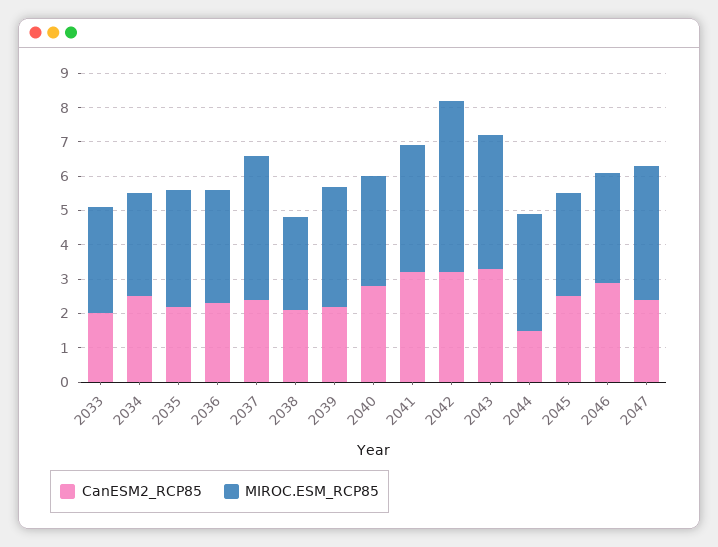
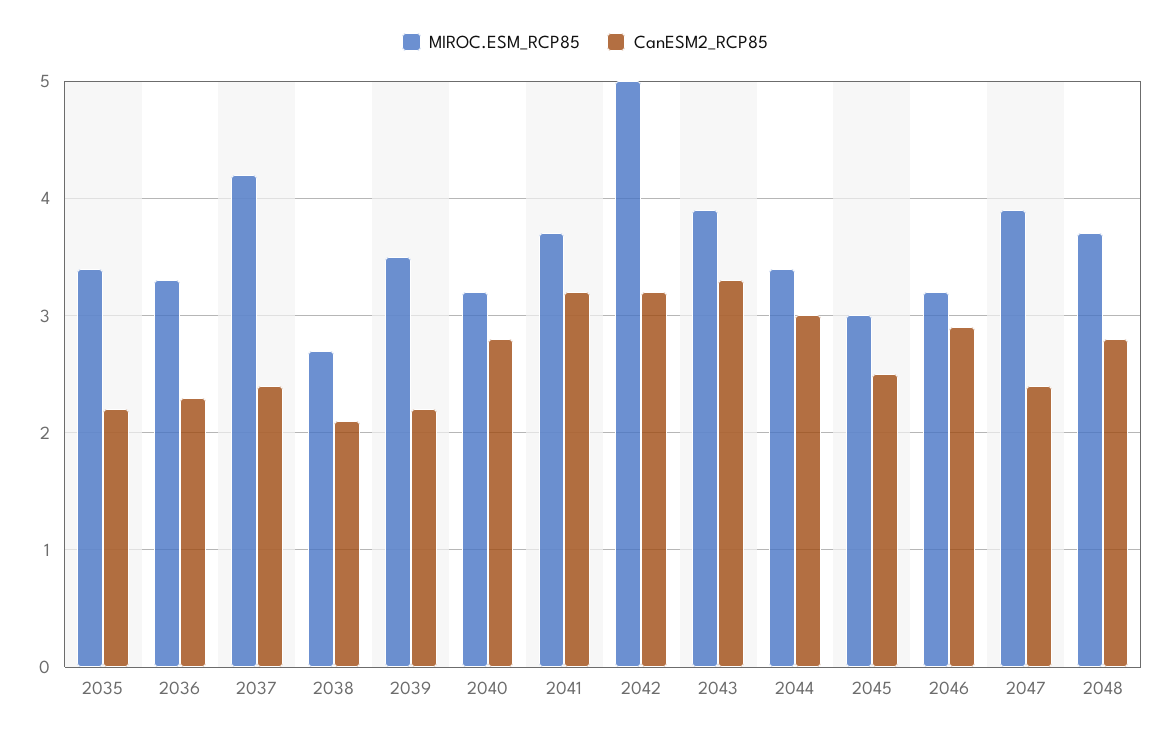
CanESM2_RCP85, 2033: 2 -> none
MIROC.ESM_RCP85, 2033: 3 -> none
CanESM2_RCP85, 2034: 2.5 -> none
MIROC.ESM_RCP85, 2034: 3 -> none
CanESM2_RCP85, 2044: 1.5 -> 3
MIROC.ESM_RCP85, 2048: none -> 3.7
CanESM2_RCP85, 2048: none -> 2.8

